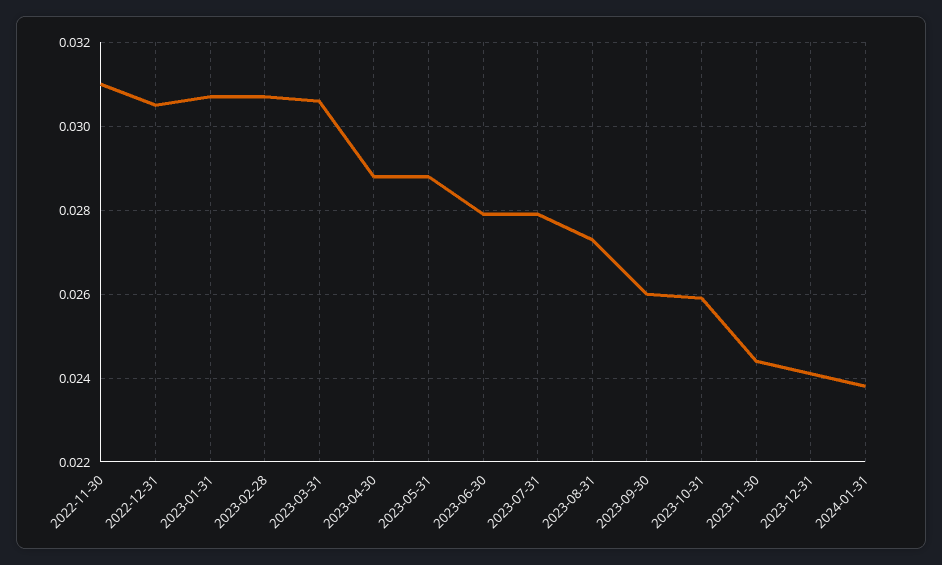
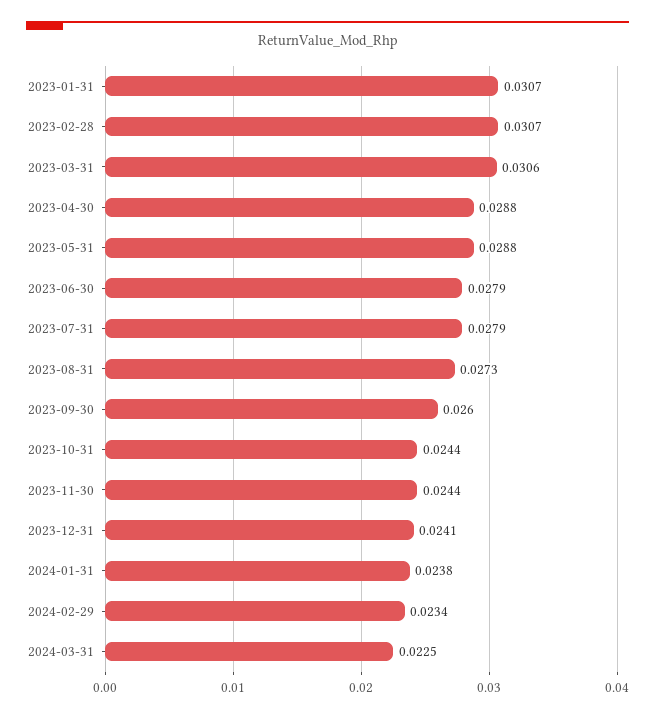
2022-11-30: 0.031 -> none
2022-12-31: 0.0305 -> none
2023-10-31: 0.026 -> 0.0244
2024-02-29: none -> 0.0234
2024-03-31: none -> 0.0225

